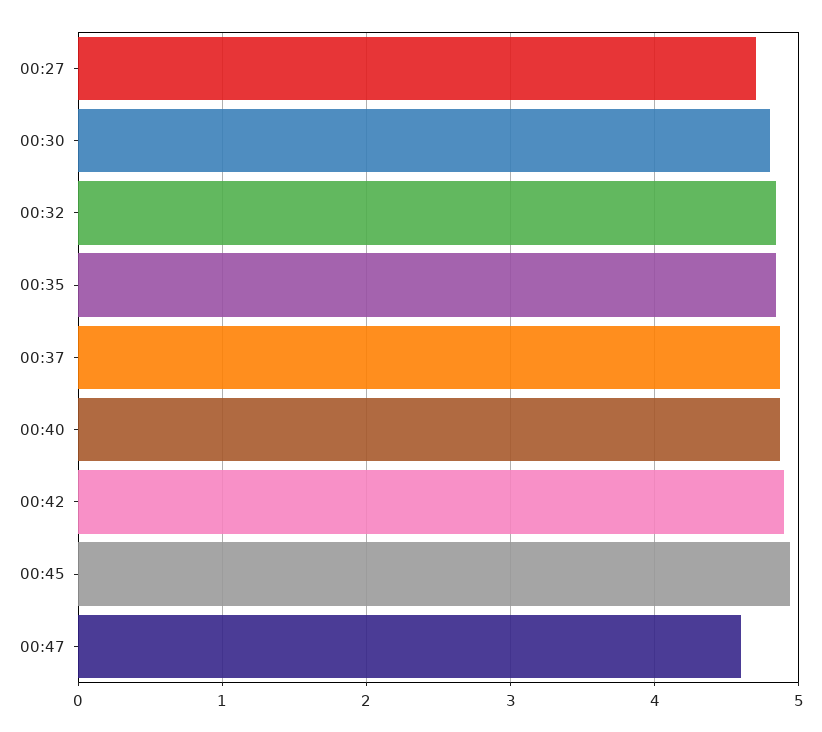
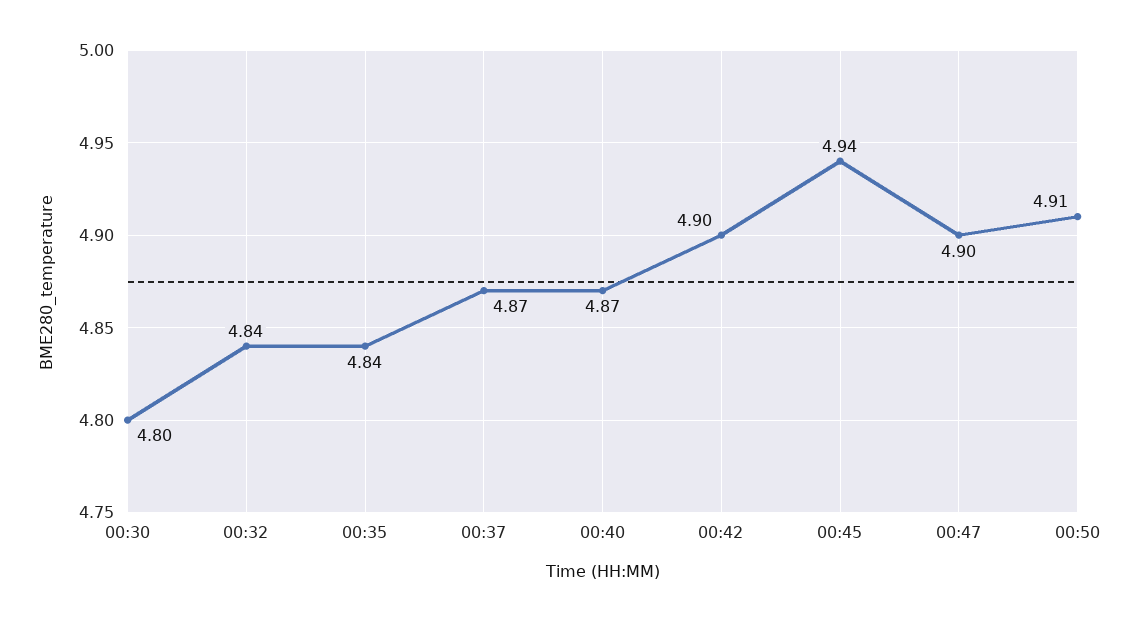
00:27: 4.7 -> none
00:47: 4.6 -> 4.9
00:50: none -> 4.91

